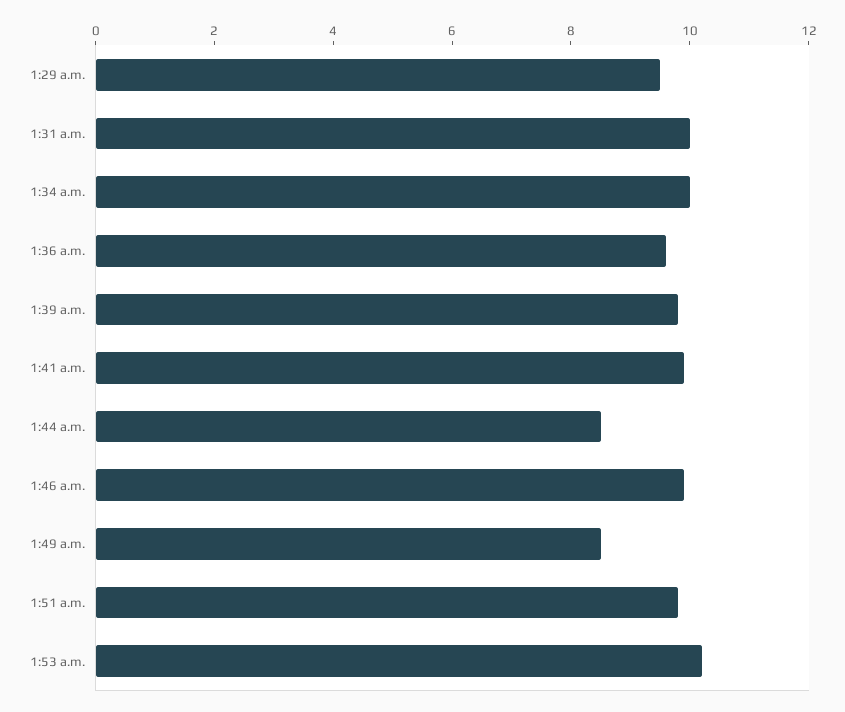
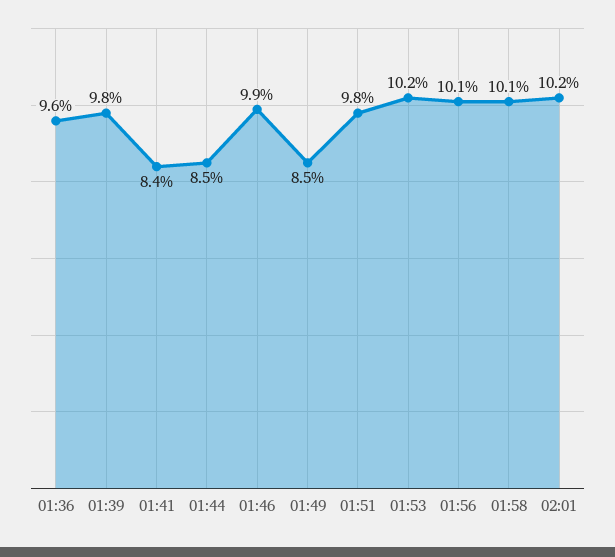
1:29 a.m.: 9.5 -> none
1:31 a.m.: 10 -> none
1:34 a.m.: 10 -> none
1:41 a.m.: 10 -> 8.4
01:56: none -> 10.1
01:58: none -> 10.1
02:01: none -> 10.2

